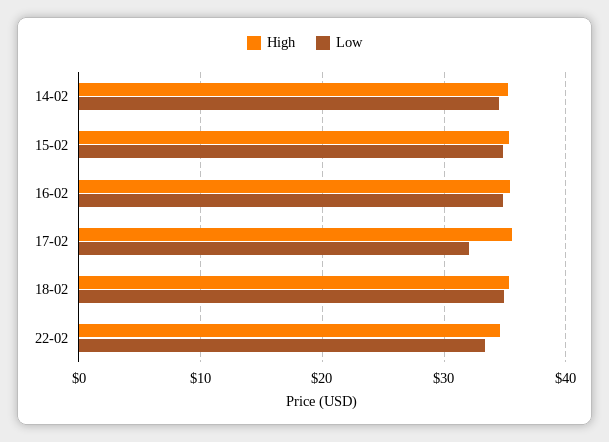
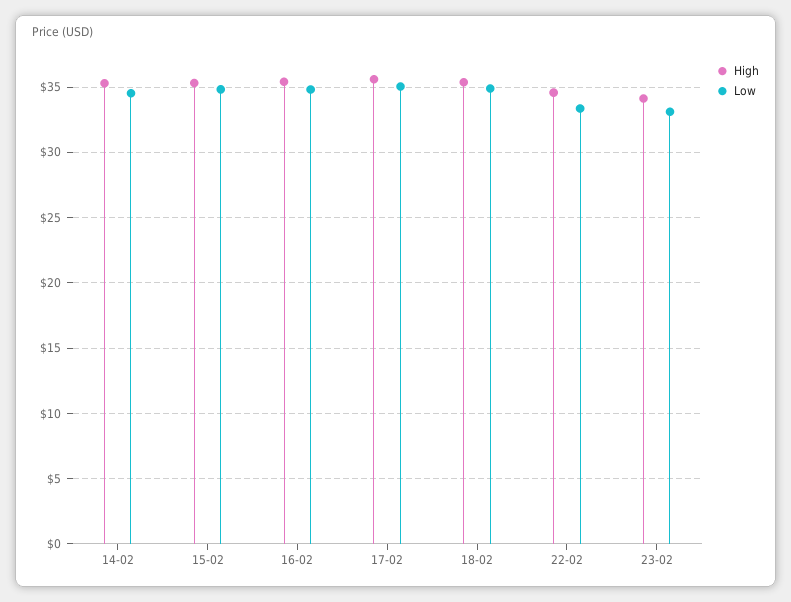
Low, 17-02: 32 -> 35
High, 23-02: none -> 34
Low, 23-02: none -> 33

